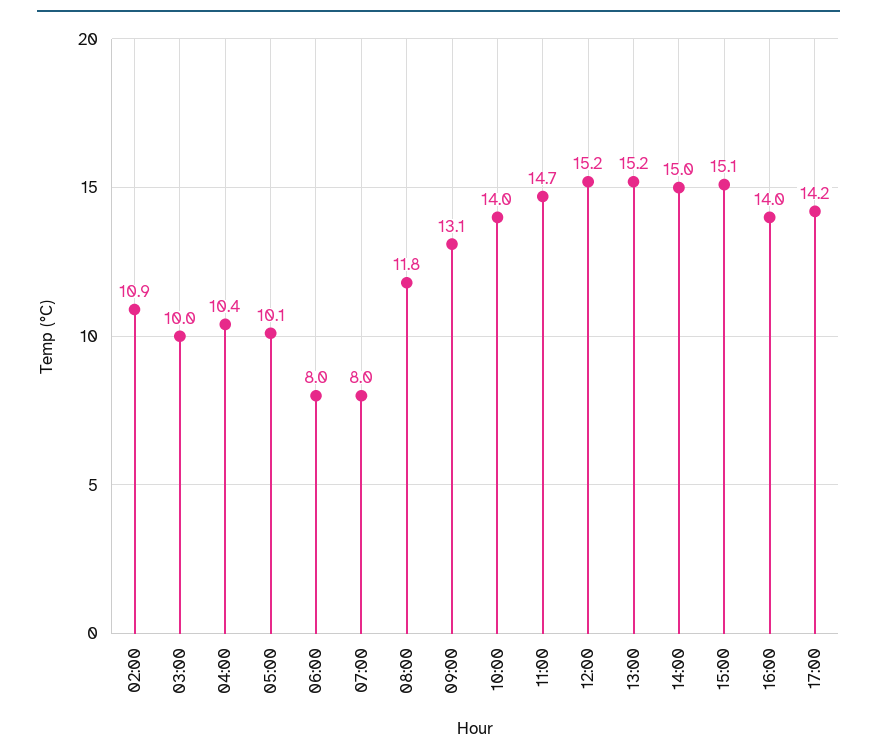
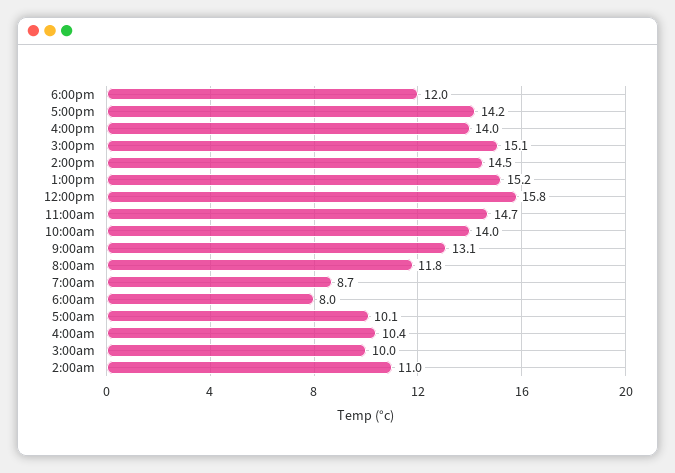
02:00: 10.9 -> 11
07:00: 8 -> 8.7
12:00: 15.2 -> 15.8
14:00: 15 -> 14.5
6:00pm: none -> 12

